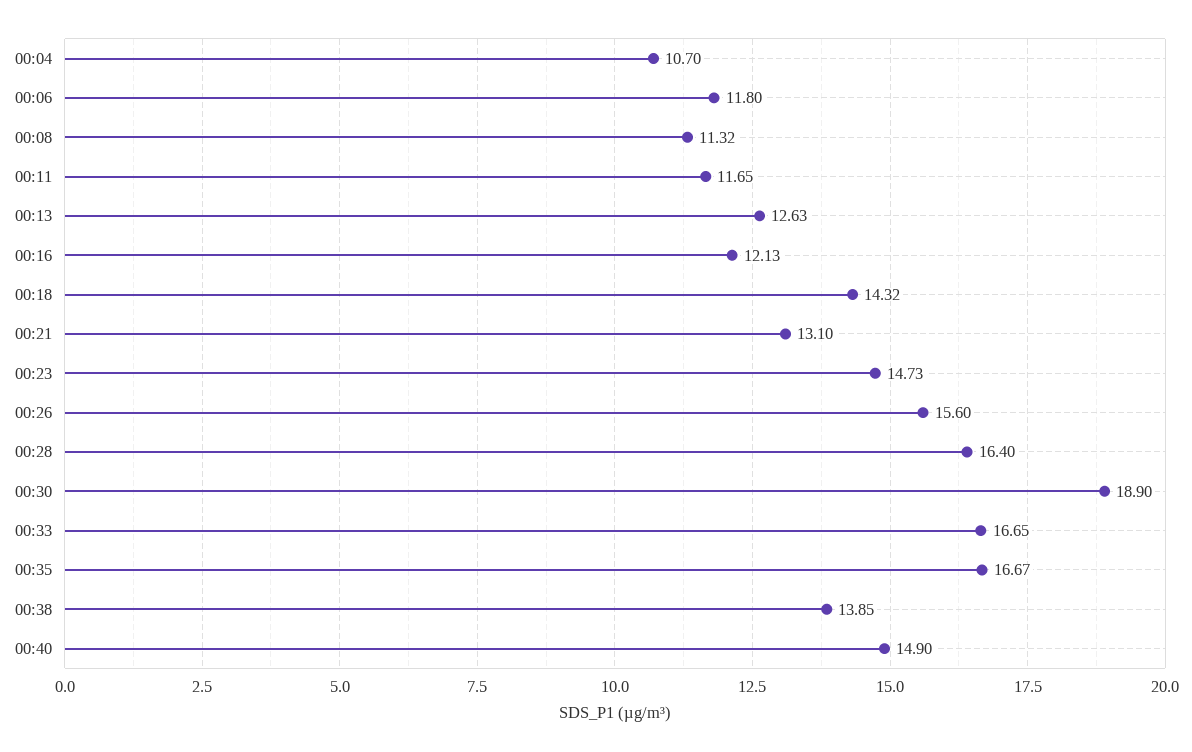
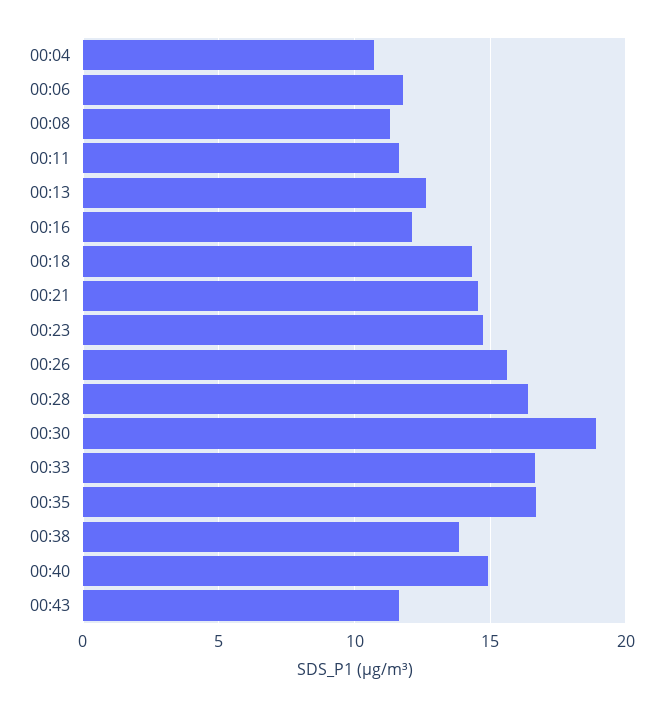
00:21: 13.1 -> 14.5
00:43: none -> 11.5

